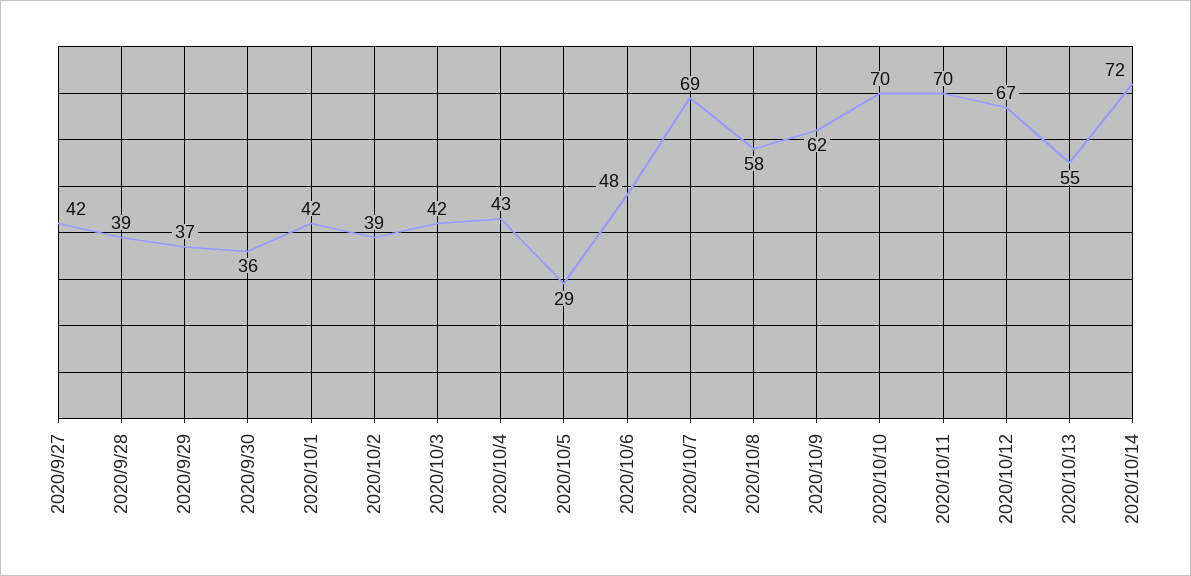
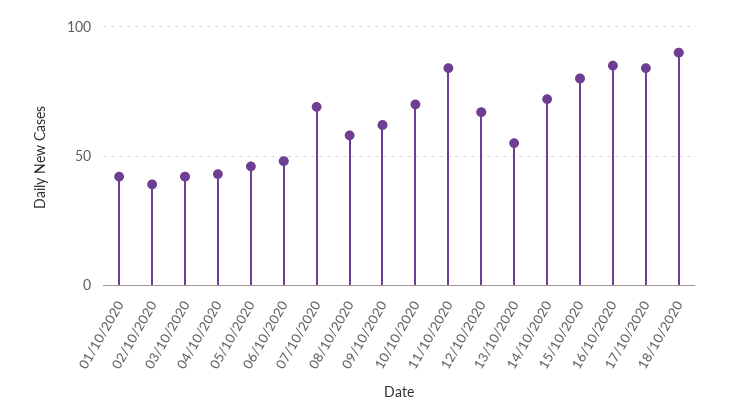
2020/9/27: 42 -> none
2020/9/28: 39 -> none
2020/9/29: 37 -> none
2020/9/30: 36 -> none
2020/10/5: 29 -> 45
2020/10/11: 70 -> 85
15/10/2020: none -> 80
16/10/2020: none -> 85
17/10/2020: none -> 85
18/10/2020: none -> 90

